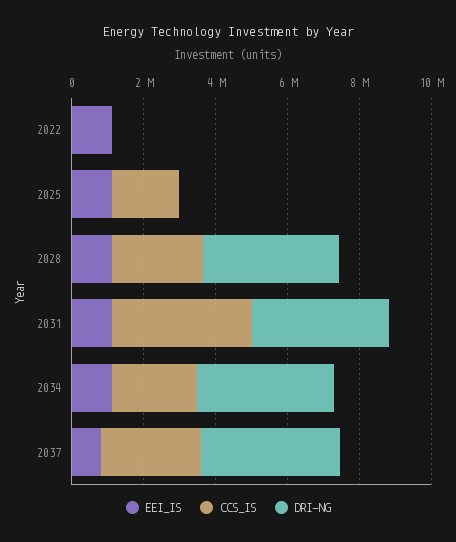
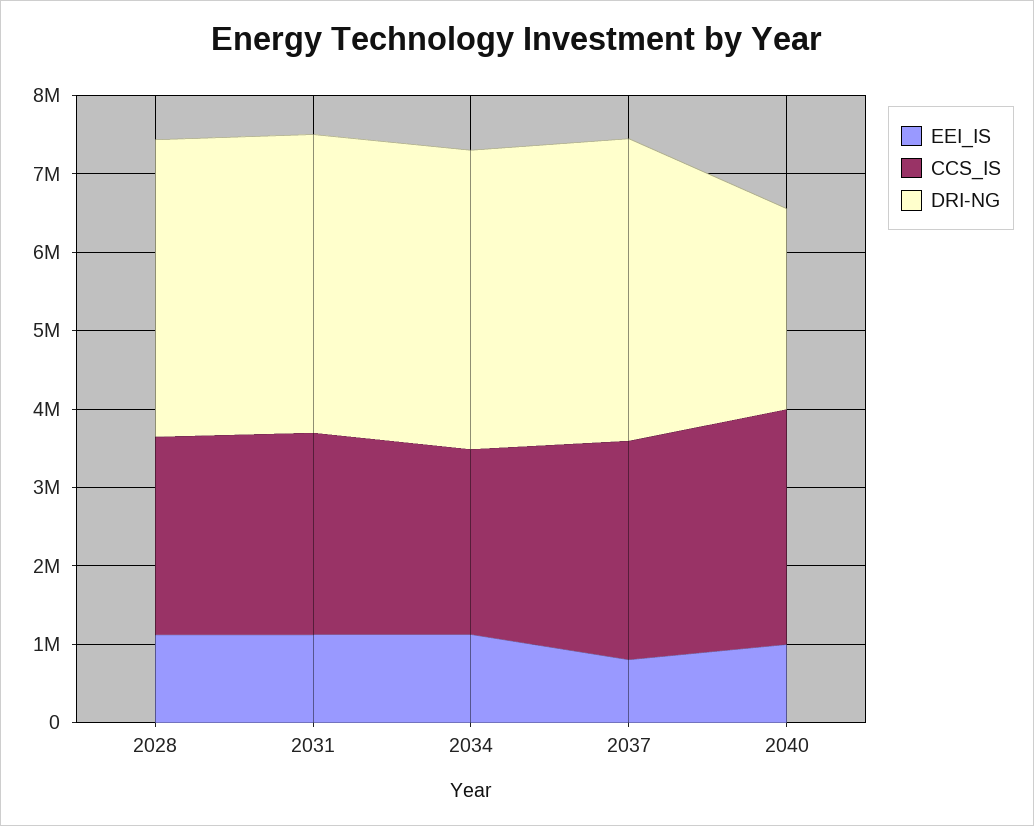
EEI_IS, 2022: 1000000 -> none
CCS_IS, 2022: 0 -> none
DRI-NG, 2022: 0 -> none
EEI_IS, 2025: 1000000 -> none
CCS_IS, 2025: 2000000 -> none
DRI-NG, 2025: 0 -> none
CCS_IS, 2031: 4000000 -> 2600000
EEI_IS, 2040: none -> 1000000
CCS_IS, 2040: none -> 3000000
DRI-NG, 2040: none -> 2600000

